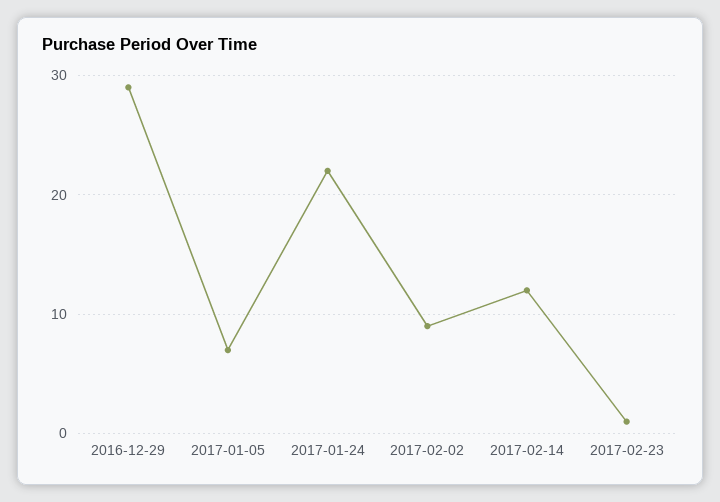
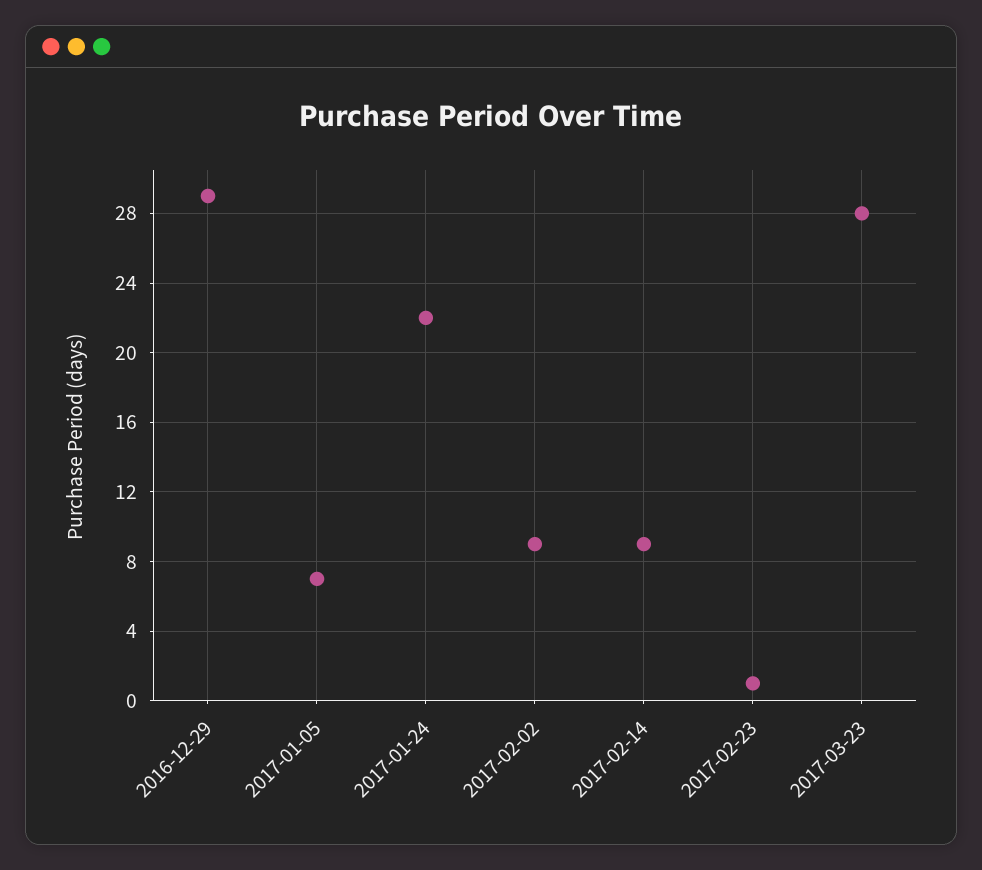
2017-02-14: 12 -> 9
2017-03-23: none -> 28

